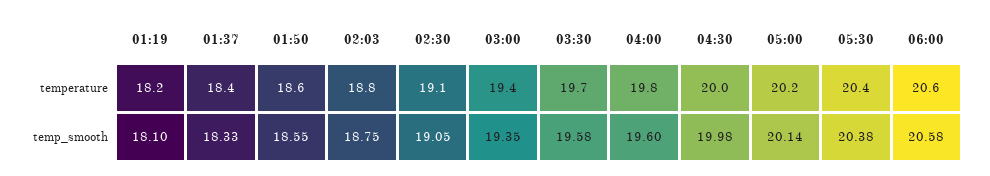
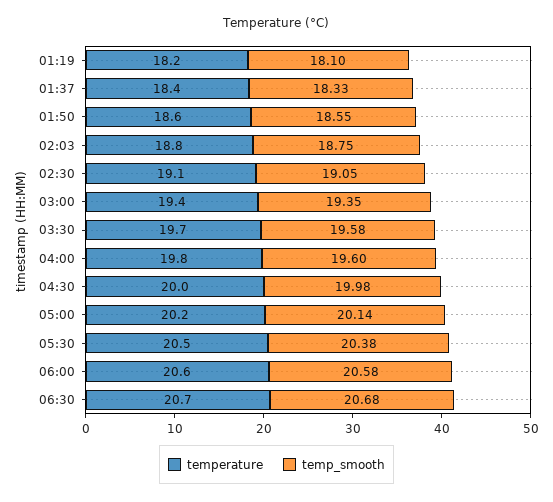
temperature, 05:30: 20.4 -> 20.5
temperature, 06:30: none -> 20.7
temp_smooth, 06:30: none -> 20.68

